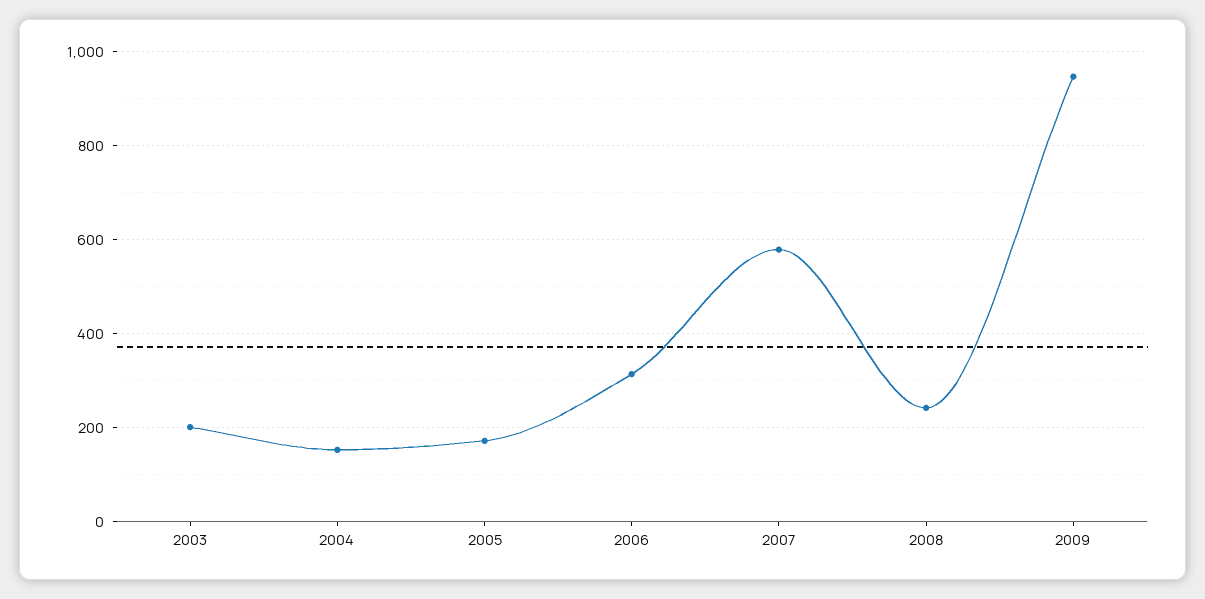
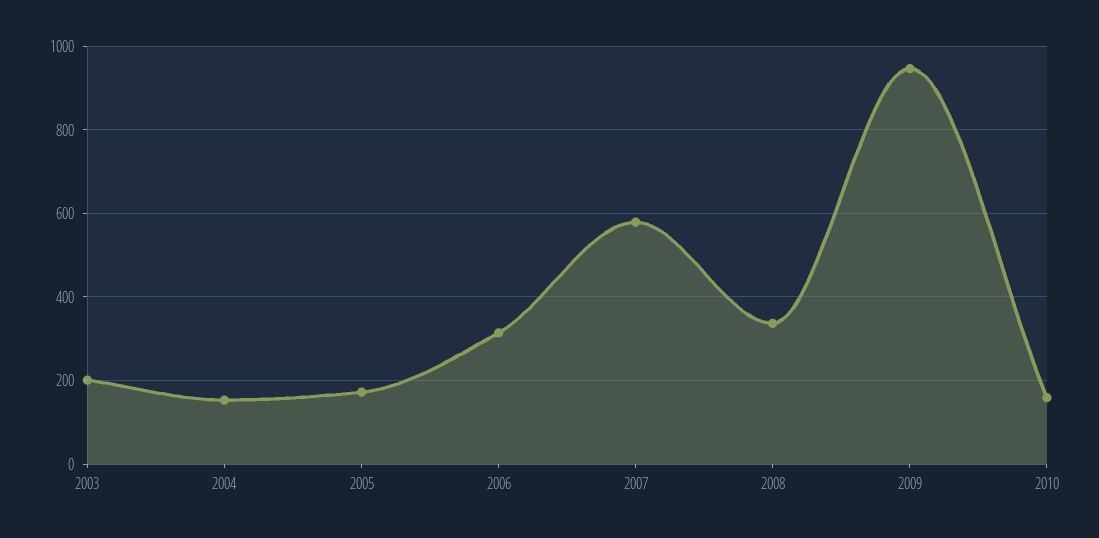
2008: 240 -> 340
2010: none -> 160

